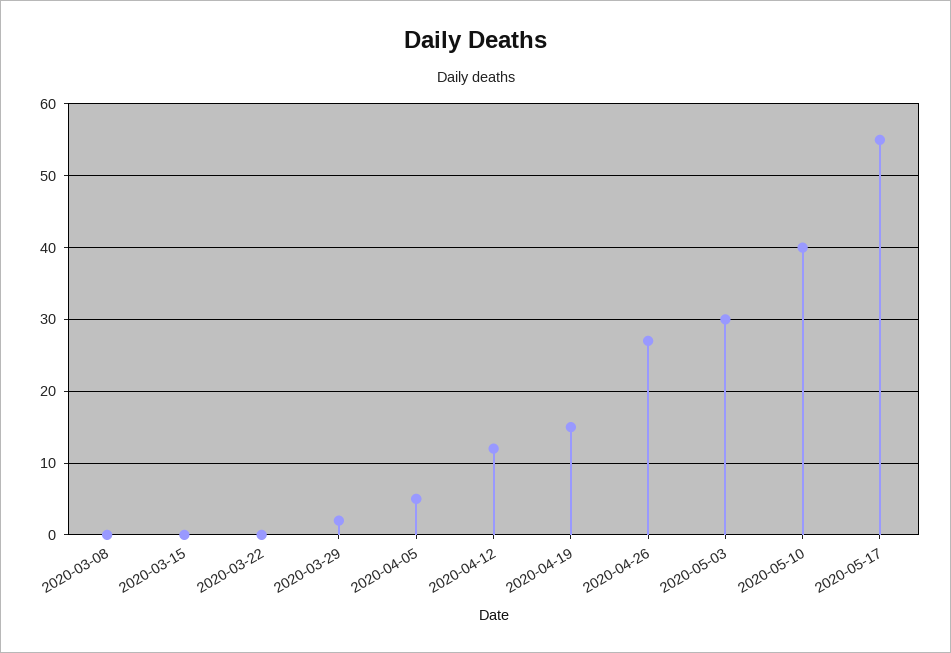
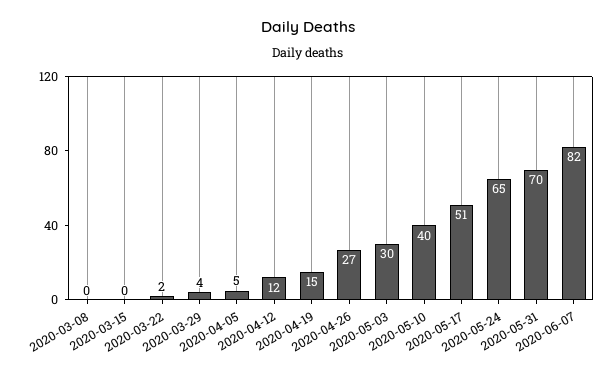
2020-03-22: 0 -> 2
2020-03-29: 2 -> 4
2020-05-17: 55 -> 51
2020-05-24: none -> 65
2020-05-31: none -> 70
2020-06-07: none -> 82

